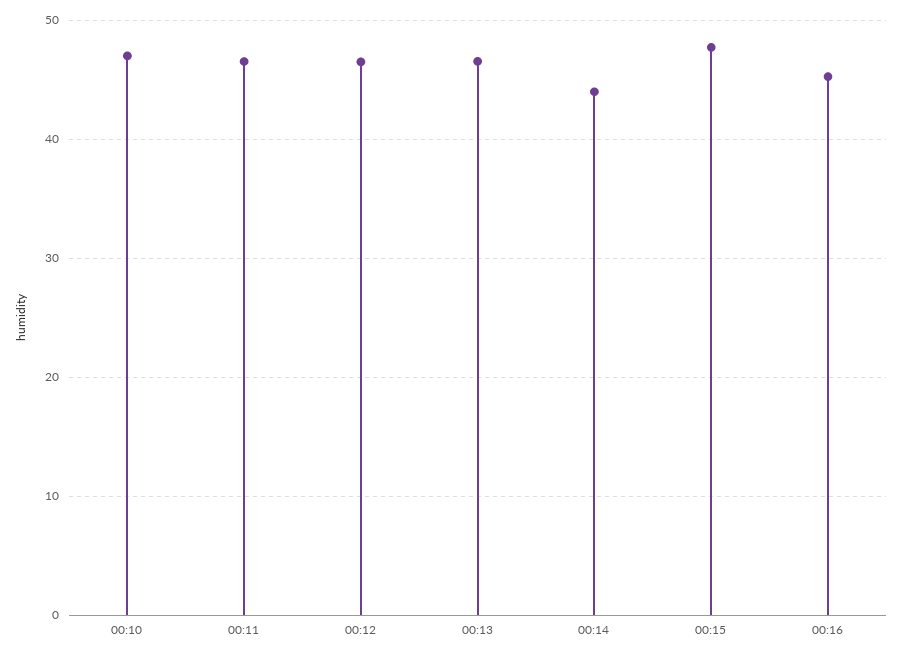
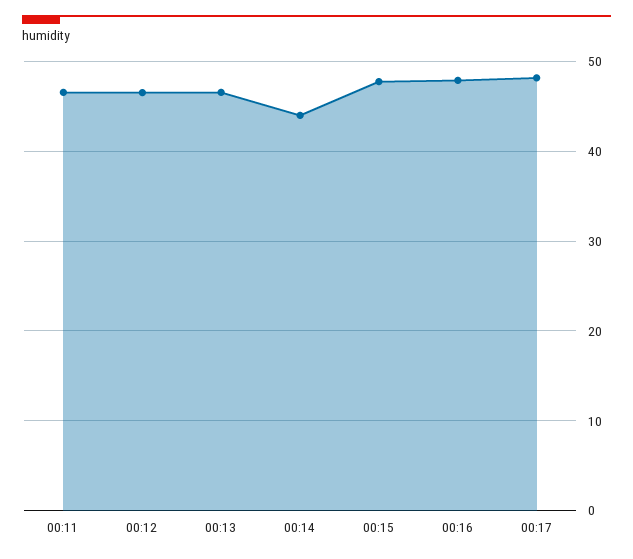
00:10: 47 -> none
00:16: 45 -> 48
00:17: none -> 48

